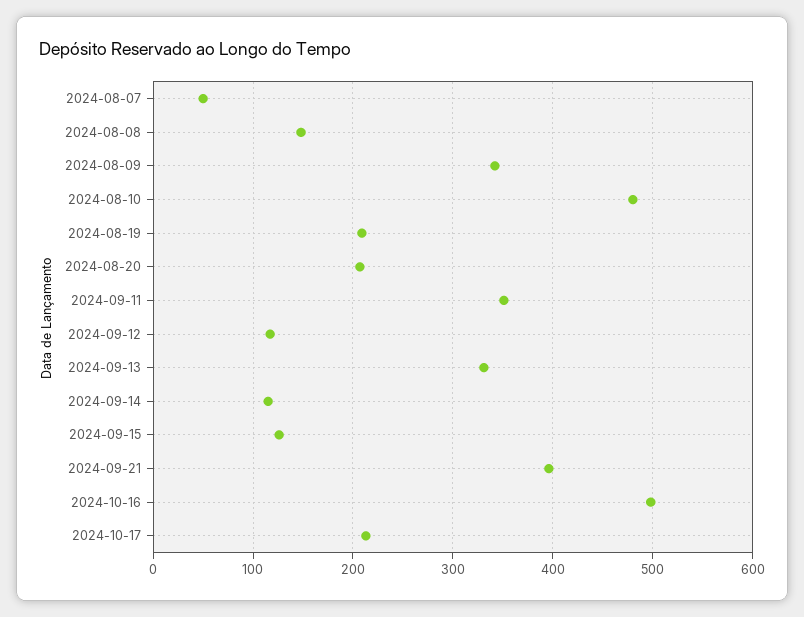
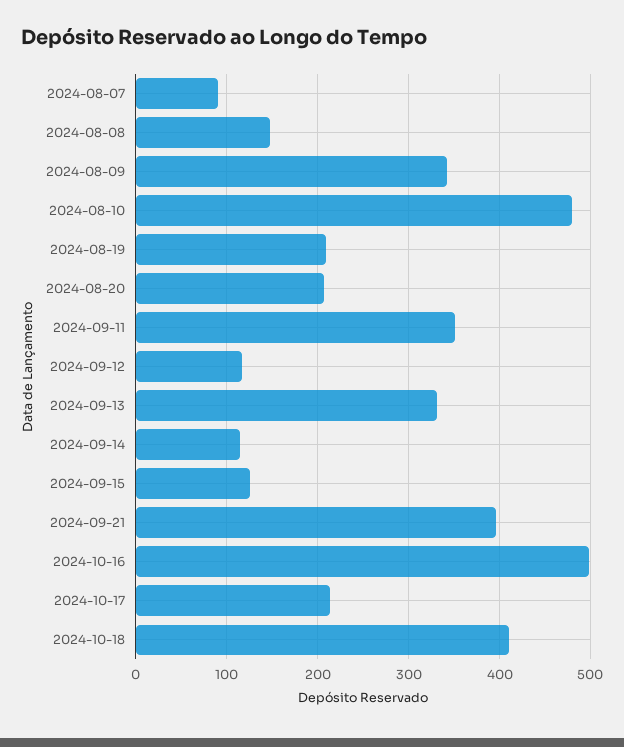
2024-08-07: 50 -> 90
2024-10-18: none -> 410

